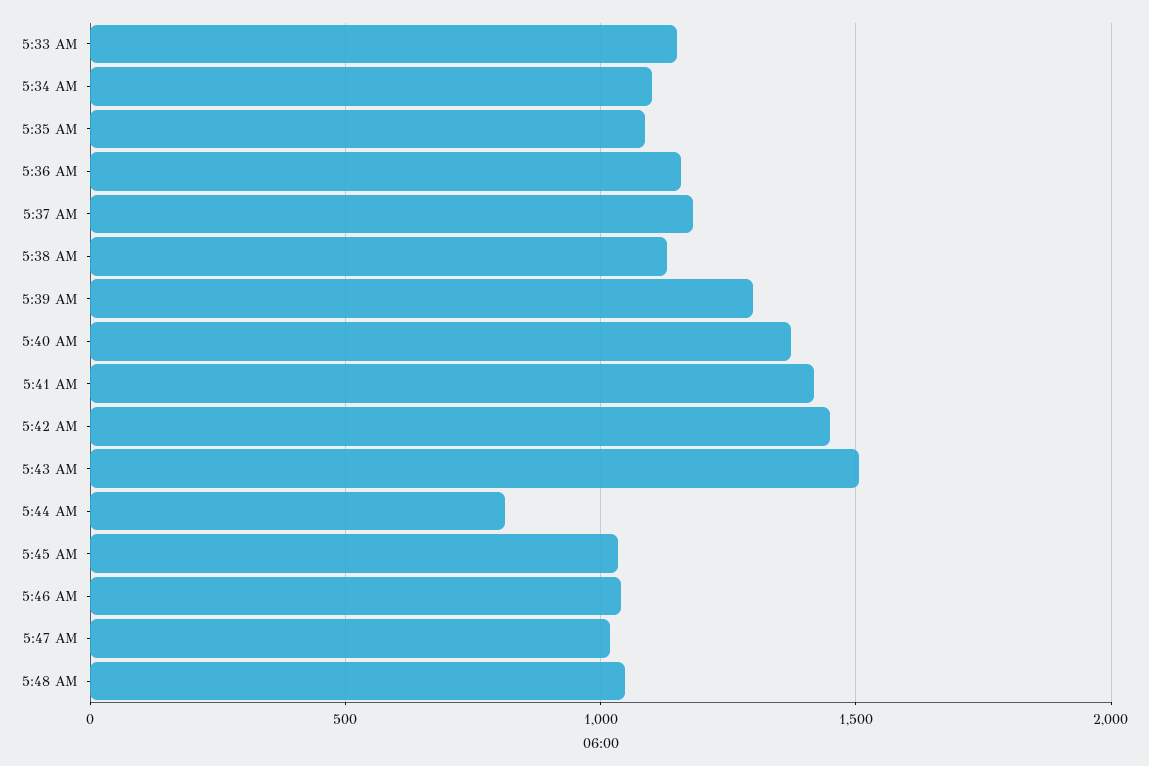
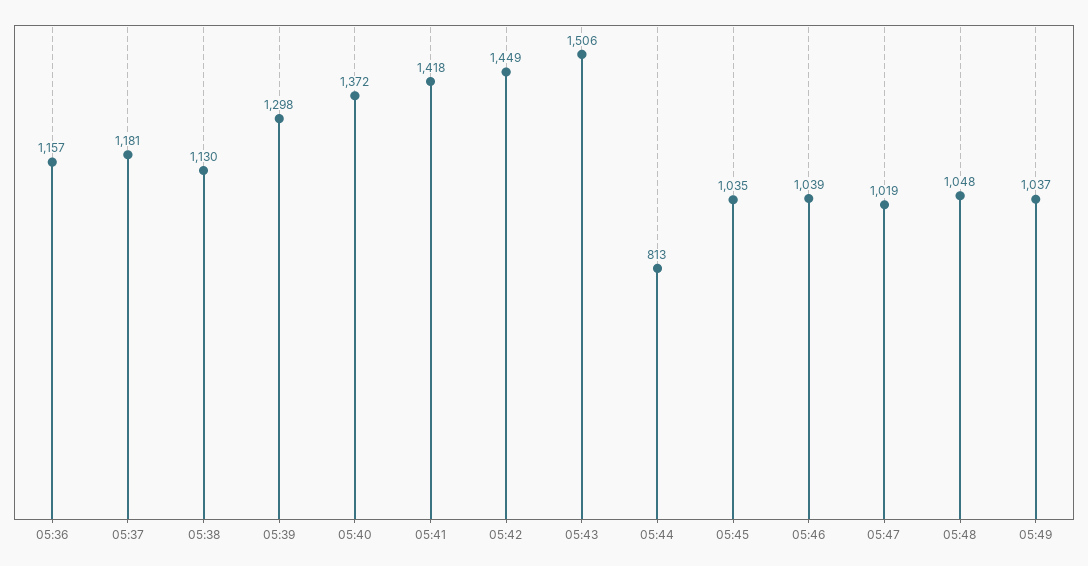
5:33 AM: 1150 -> none
5:34 AM: 1100 -> none
5:35 AM: 1100 -> none
05:49: none -> 1037

